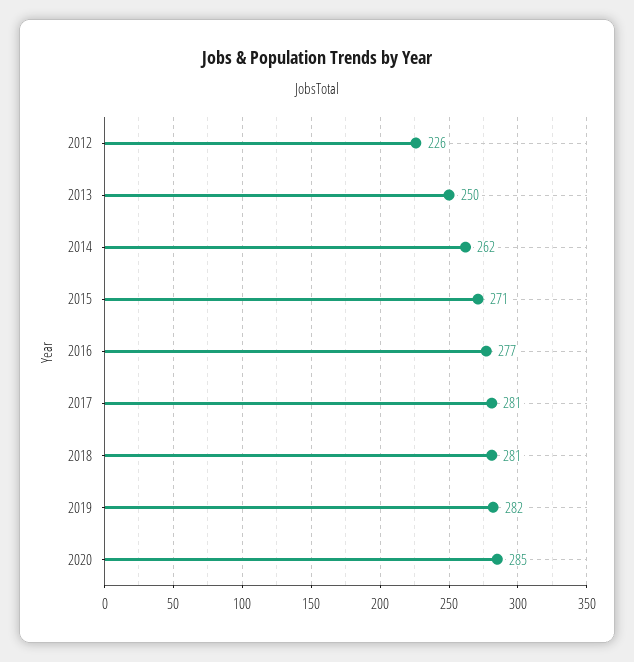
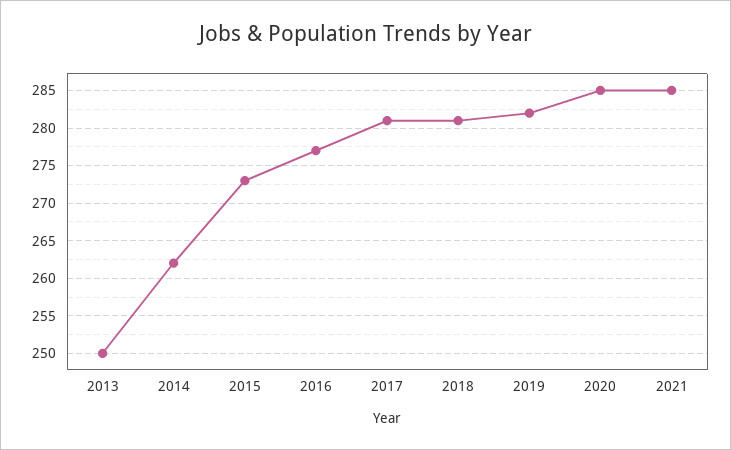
2012: 226 -> none
2015: 271 -> 273
2021: none -> 285

